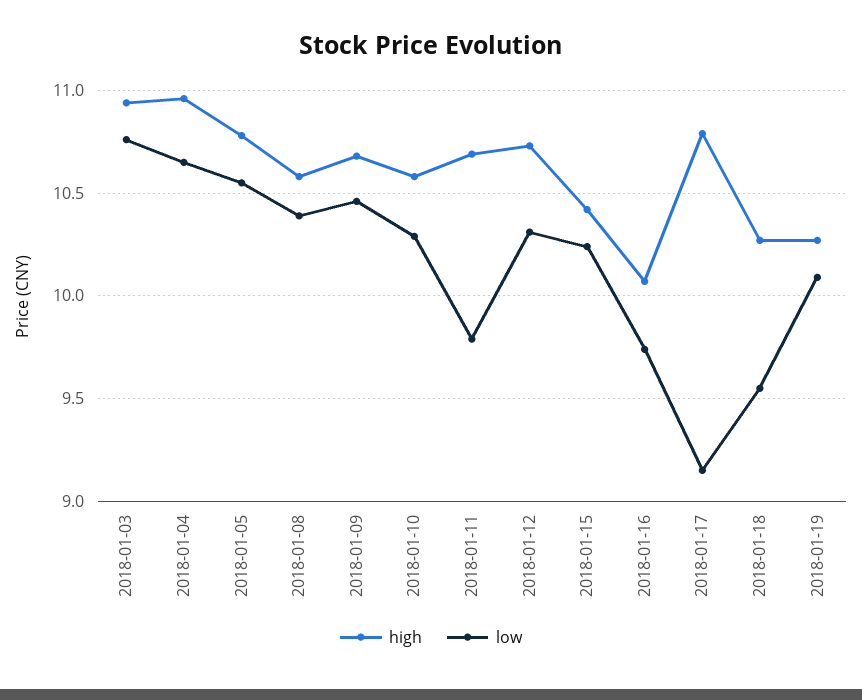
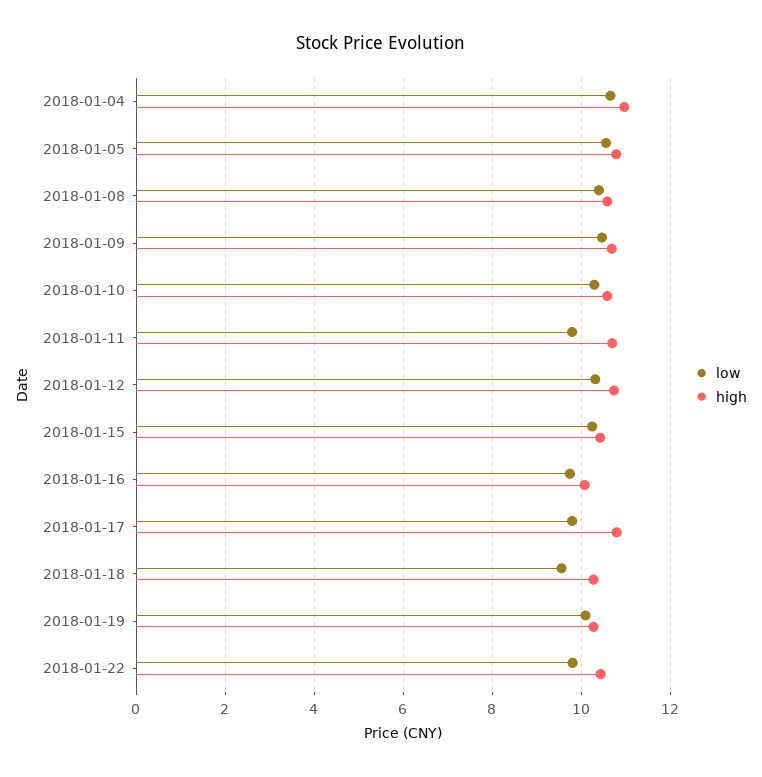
high, 2018-01-03: 10.95 -> none
low, 2018-01-03: 10.75 -> none
low, 2018-01-17: 9.15 -> 9.8
low, 2018-01-22: none -> 9.8
high, 2018-01-22: none -> 10.4

